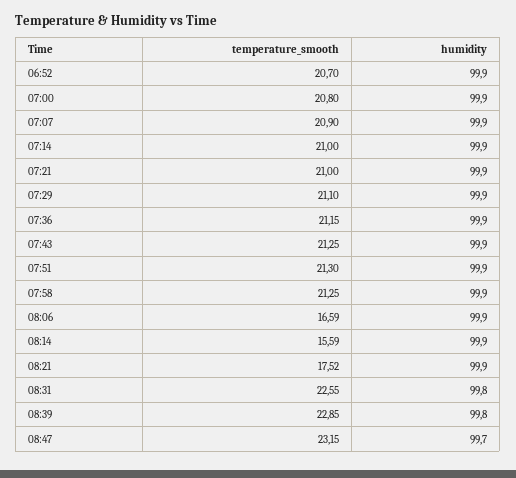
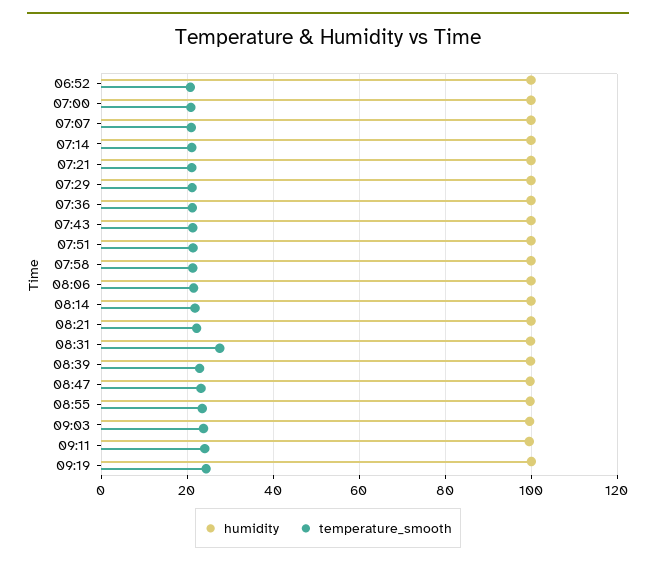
temperature_smooth, 08:06: 16.59 -> 22
temperature_smooth, 08:14: 15.59 -> 22
temperature_smooth, 08:21: 17.52 -> 22
temperature_smooth, 08:31: 22.55 -> 28
humidity, 08:55: none -> 100
temperature_smooth, 08:55: none -> 24
humidity, 09:03: none -> 100
temperature_smooth, 09:03: none -> 24
humidity, 09:11: none -> 100
temperature_smooth, 09:11: none -> 24
humidity, 09:19: none -> 100
temperature_smooth, 09:19: none -> 24

